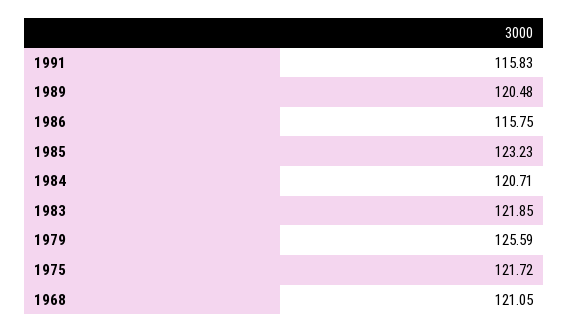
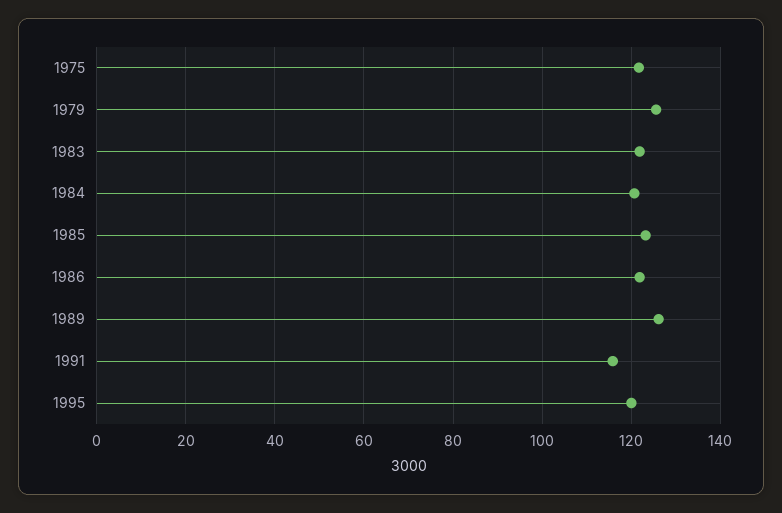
1989: 120.48 -> 126
1986: 115.75 -> 122
1968: 121.05 -> none
1995: none -> 120

